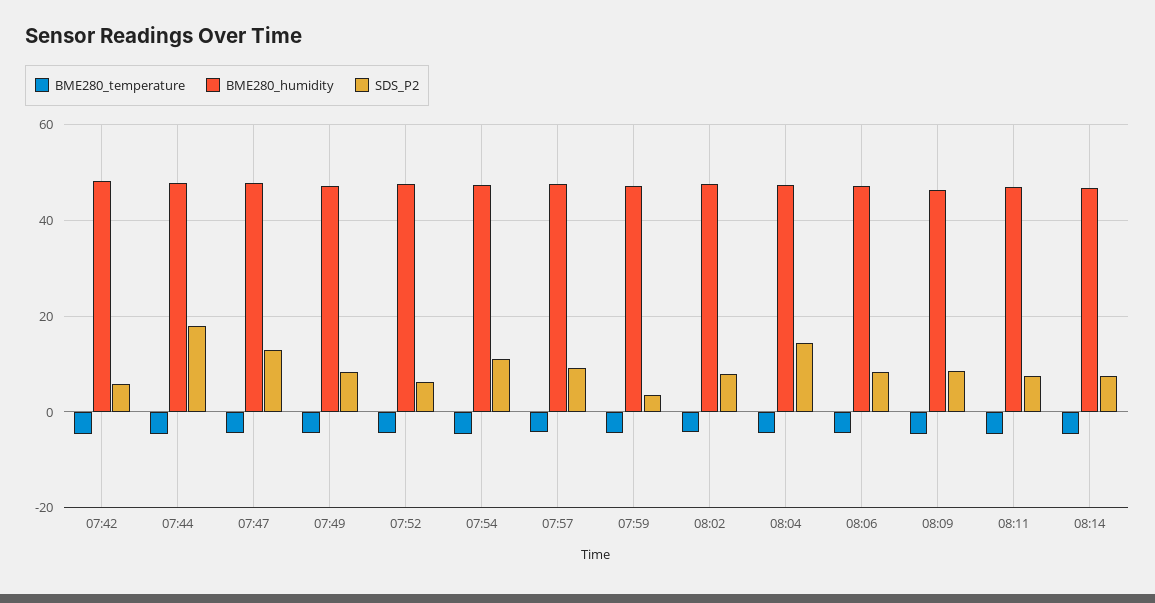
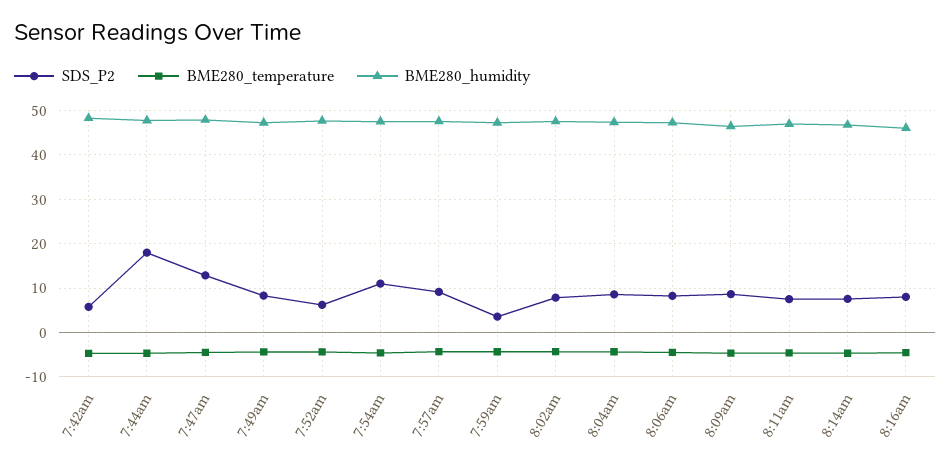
SDS_P2, 08:04: 14 -> 8
SDS_P2, 8:16am: none -> 8
BME280_temperature, 8:16am: none -> -4
BME280_humidity, 8:16am: none -> 46

